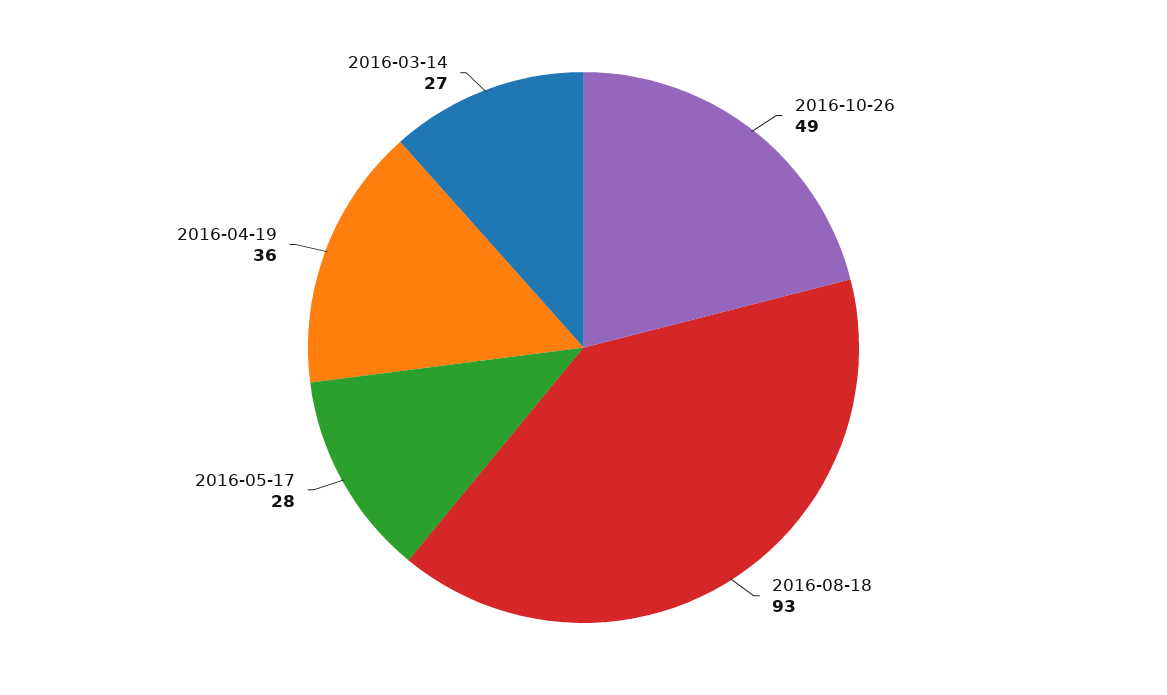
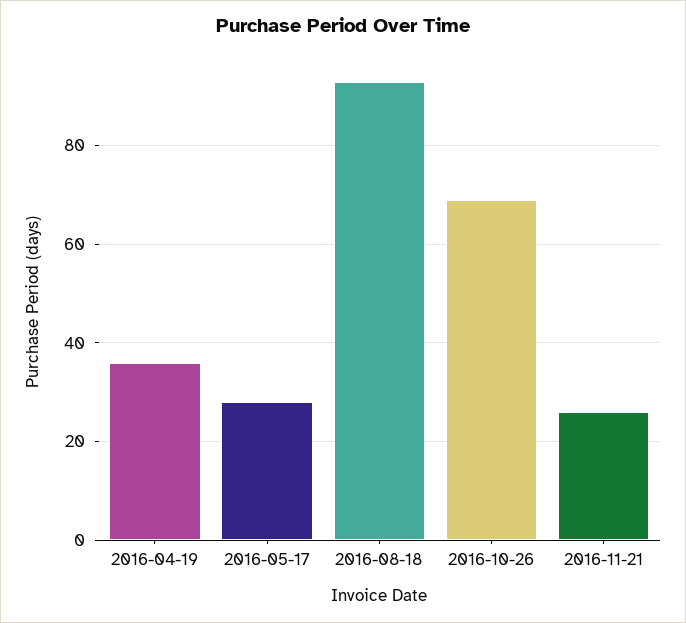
2016-10-26: 49 -> 70
2016-03-14: 27 -> none
2016-11-21: none -> 25

